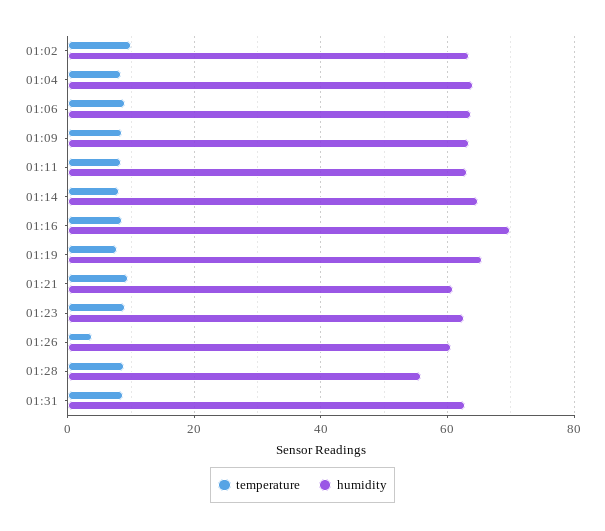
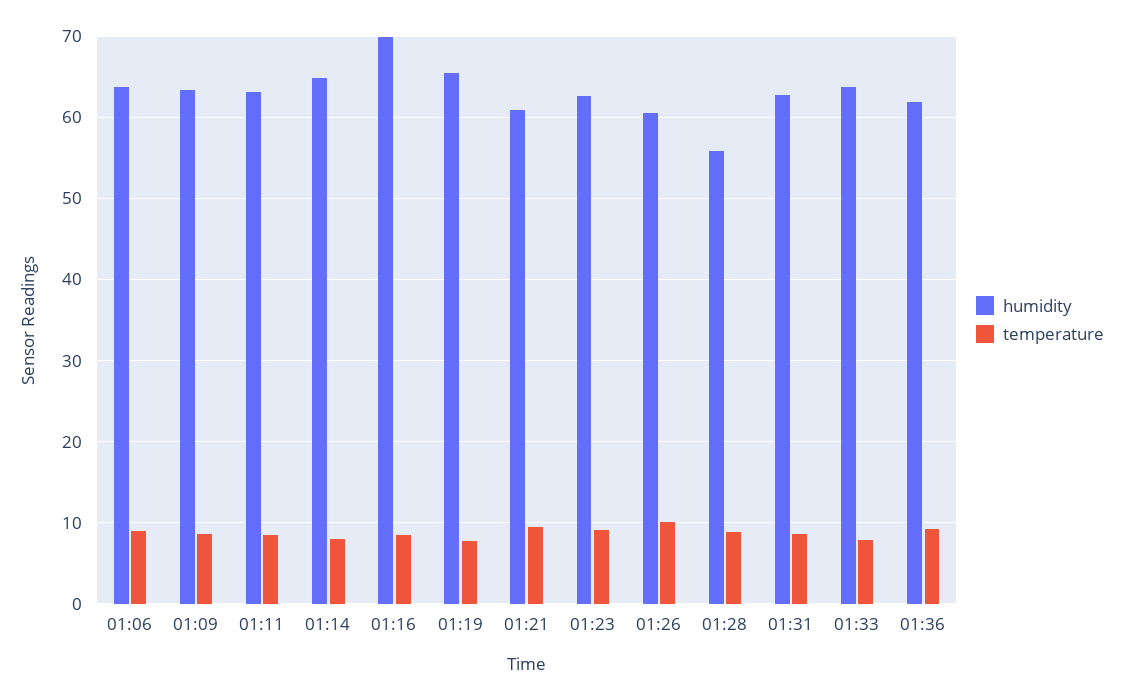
temperature, 01:02: 10 -> none
humidity, 01:02: 64 -> none
temperature, 01:04: 8 -> none
humidity, 01:04: 64 -> none
temperature, 01:26: 4 -> 10
humidity, 01:33: none -> 64
temperature, 01:33: none -> 8
humidity, 01:36: none -> 62
temperature, 01:36: none -> 9

